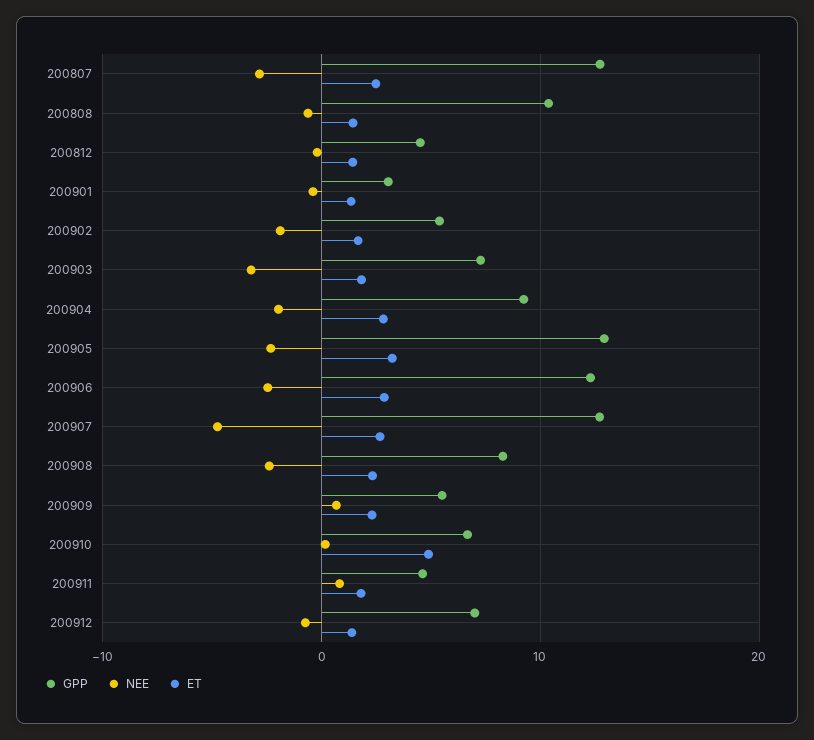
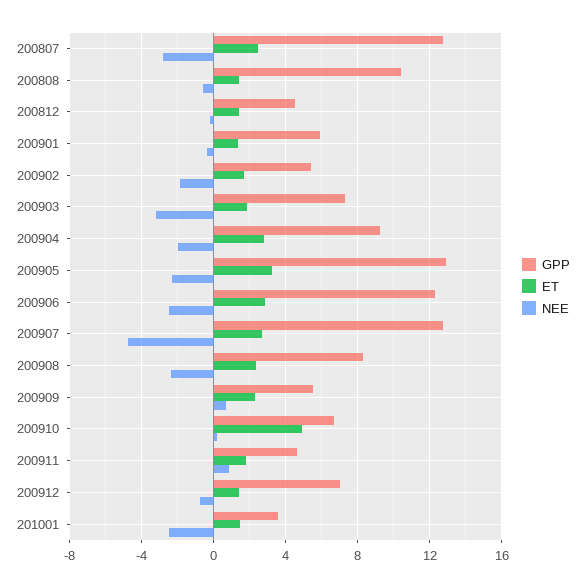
GPP, 200901: 3 -> 6
GPP, 201001: none -> 3.5
ET, 201001: none -> 1.5
NEE, 201001: none -> -2.5

